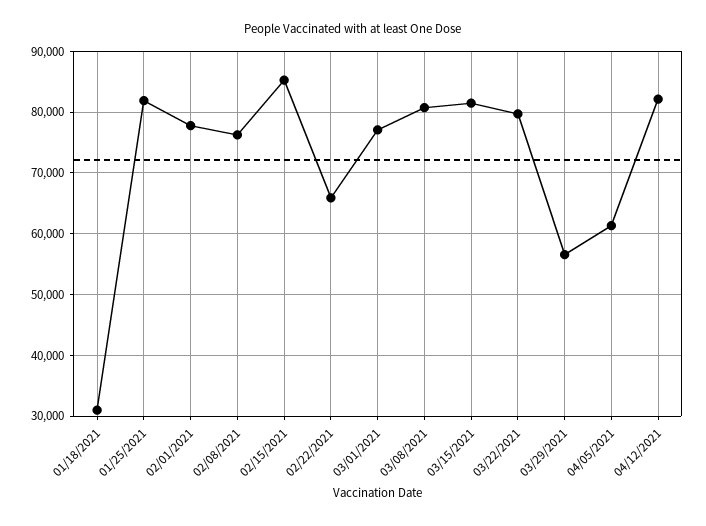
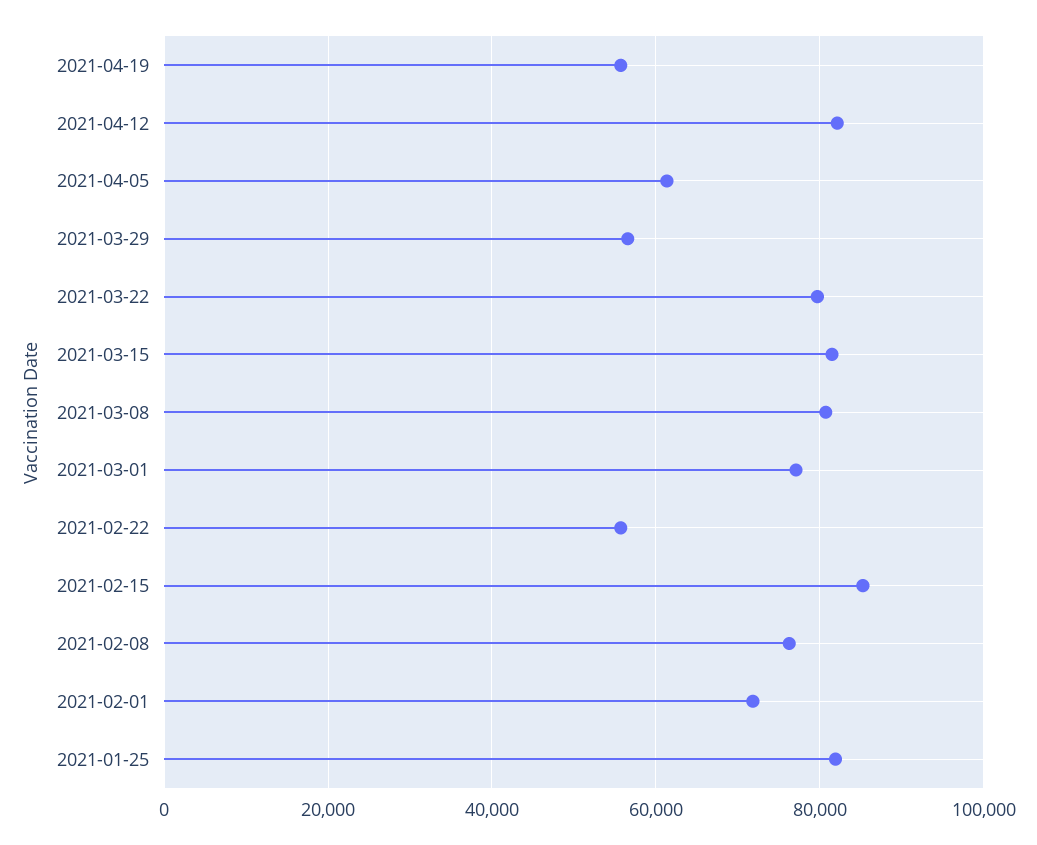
01/18/2021: 31000 -> none
02/01/2021: 78000 -> 72000
02/22/2021: 66000 -> 56000
2021-04-19: none -> 56000

